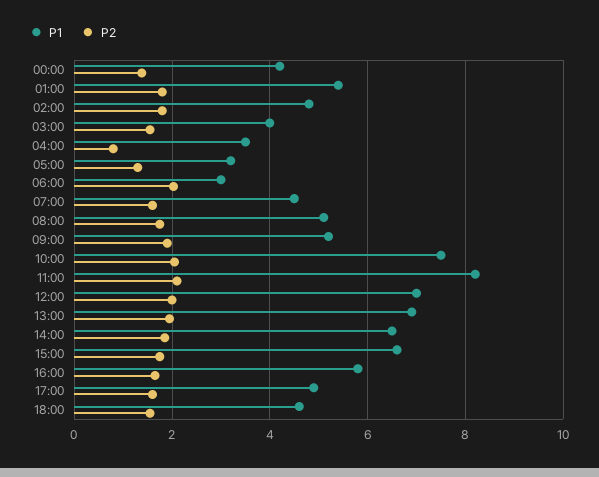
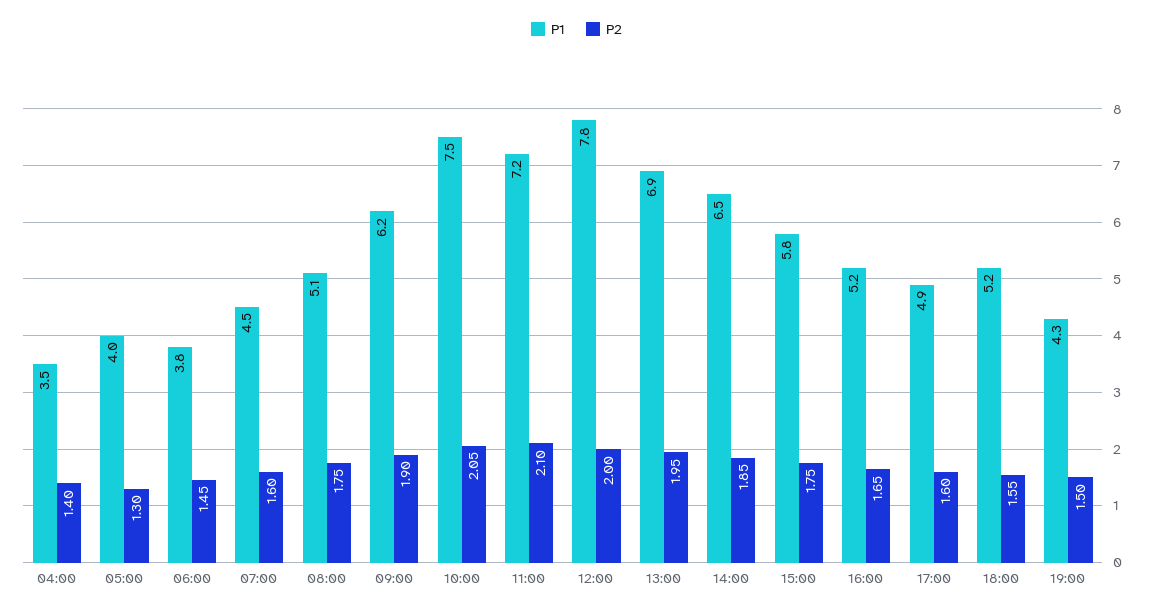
P1, 00:00: 4.2 -> none
P2, 00:00: 1.4 -> none
P1, 01:00: 5.4 -> none
P2, 01:00: 1.8 -> none
P1, 02:00: 4.8 -> none
P2, 02:00: 1.8 -> none
P1, 03:00: 4 -> none
P2, 03:00: 1.6 -> none
P2, 04:00: 0.8 -> 1.4
P1, 05:00: 3.2 -> 4
P1, 06:00: 3 -> 3.8
P2, 06:00: 2 -> 1.45
P1, 09:00: 5.2 -> 6.2
P1, 11:00: 8.2 -> 7.2
P1, 12:00: 7 -> 7.8
P1, 15:00: 6.6 -> 5.8
P1, 16:00: 5.8 -> 5.2
P1, 18:00: 4.6 -> 5.2
P1, 19:00: none -> 4.3
P2, 19:00: none -> 1.5

